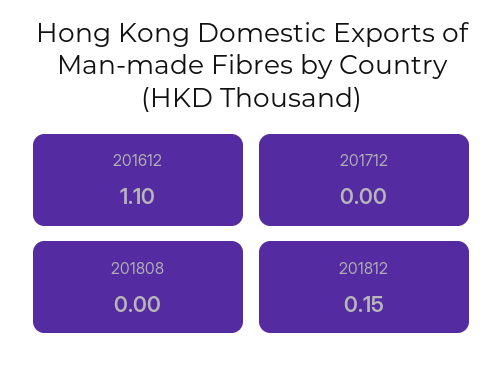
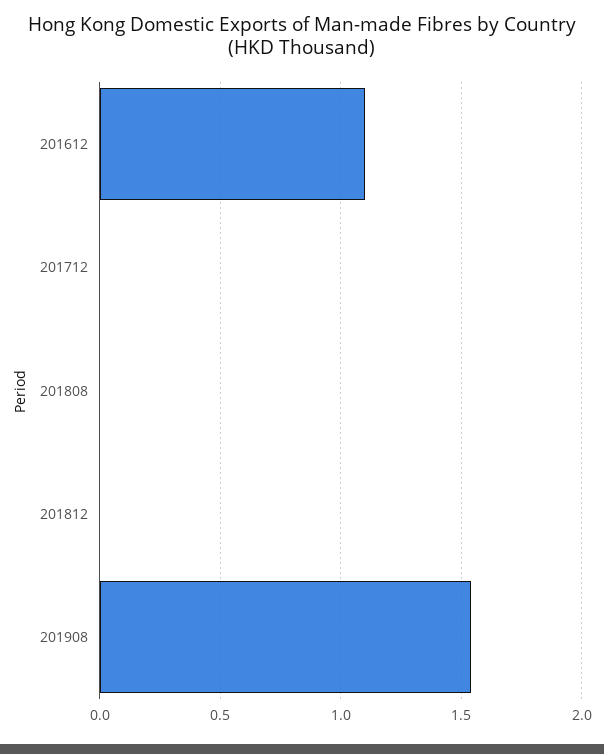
201812: 0.15 -> 0
201908: none -> 1.55

